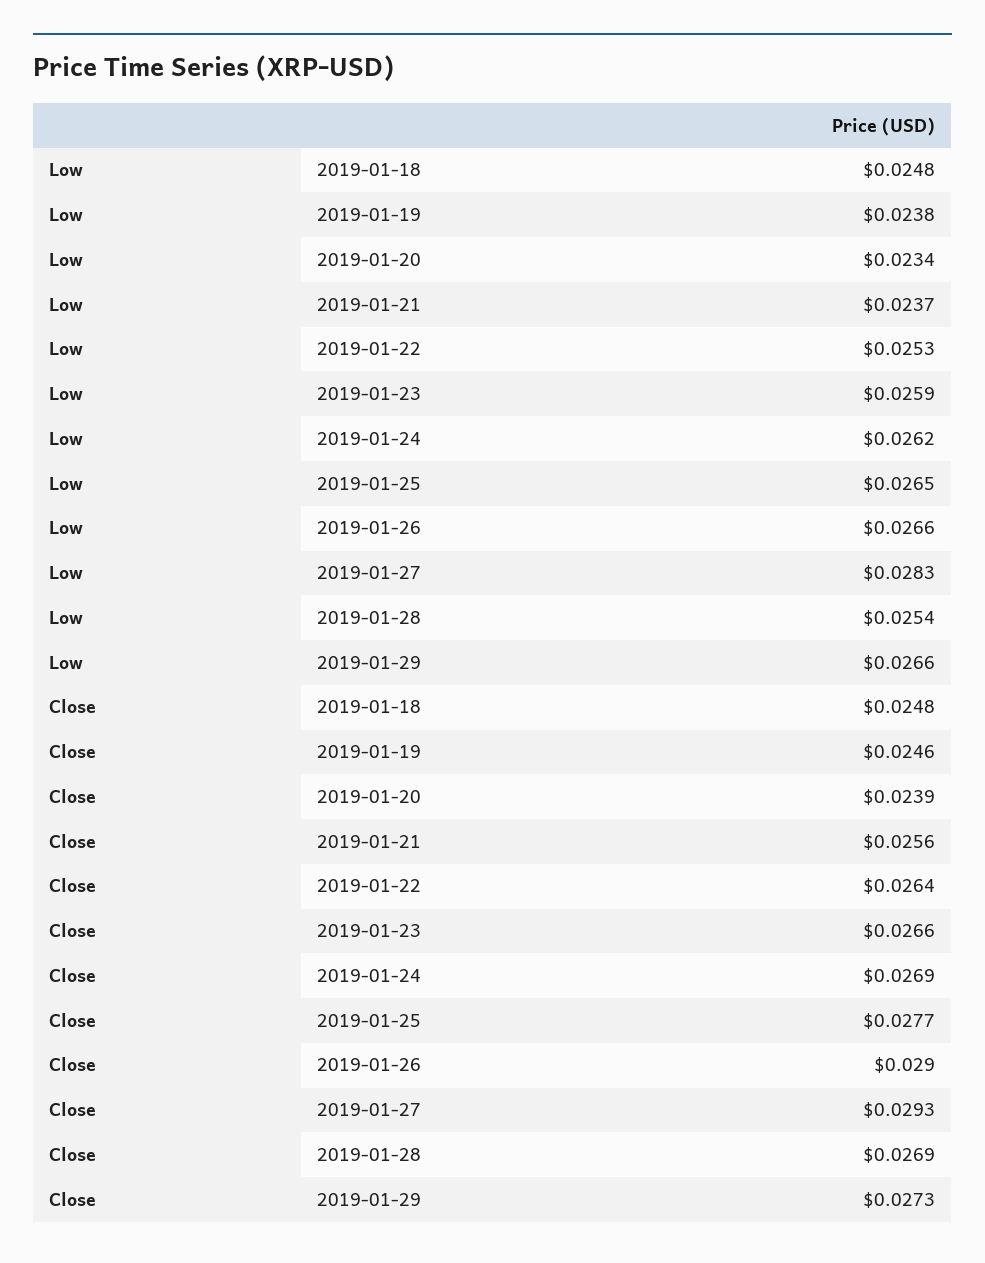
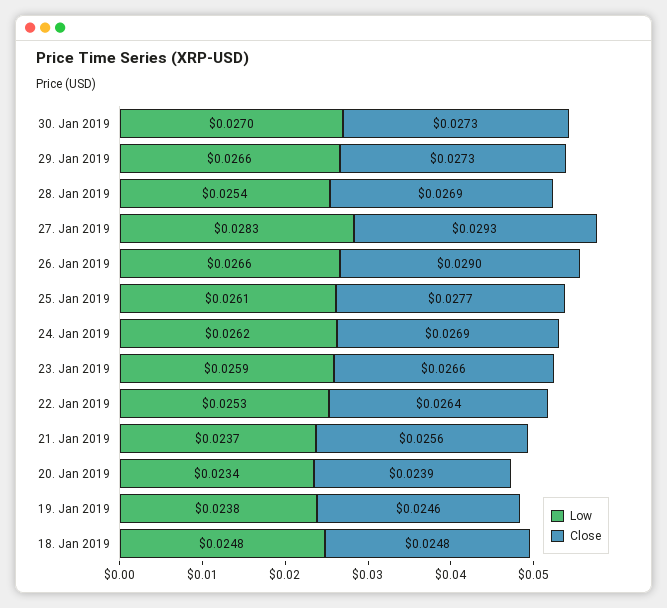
Low, 2019-01-25: 0.0265 -> 0.0261
Low, 30. Jan 2019: none -> 0.027
Close, 30. Jan 2019: none -> 0.0273

